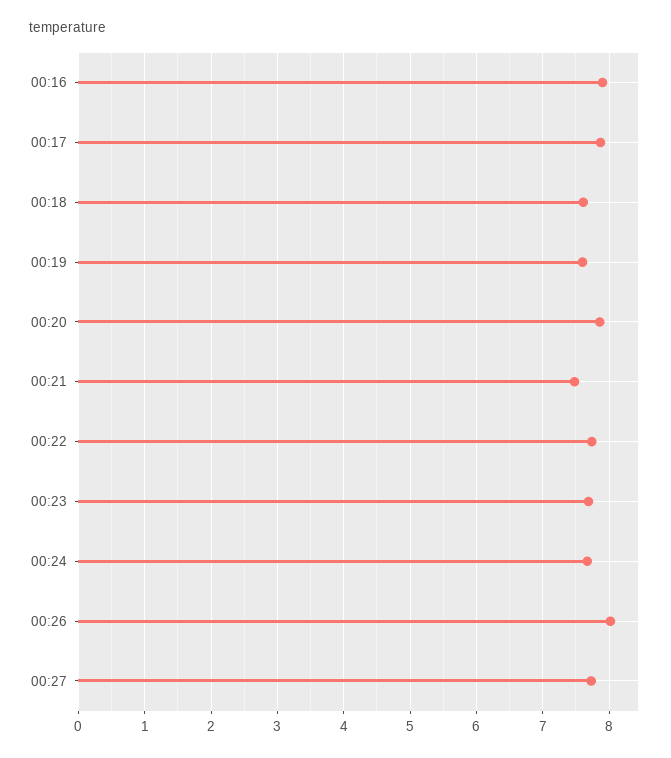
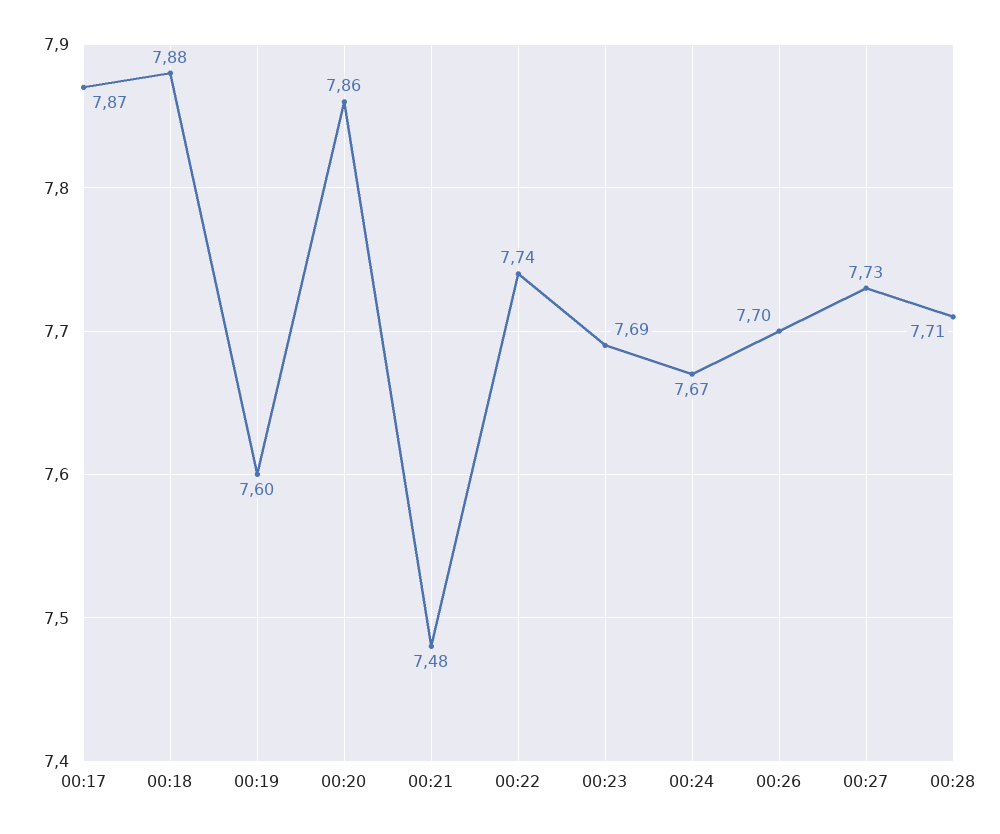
00:16: 7.9 -> none
00:18: 7.6 -> 7.88
00:26: 8 -> 7.7
00:28: none -> 7.71

